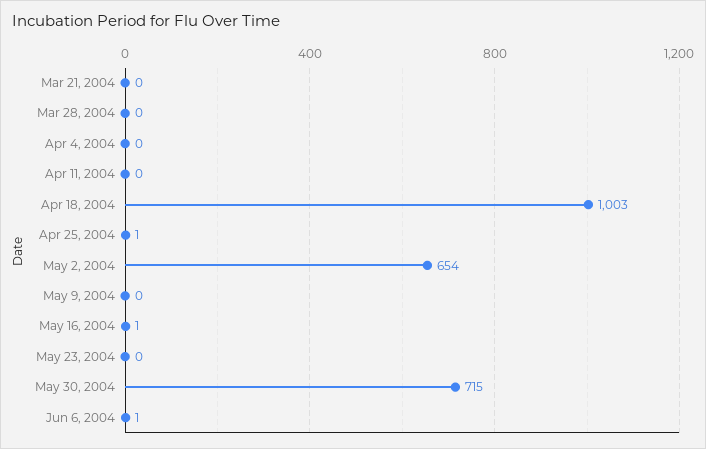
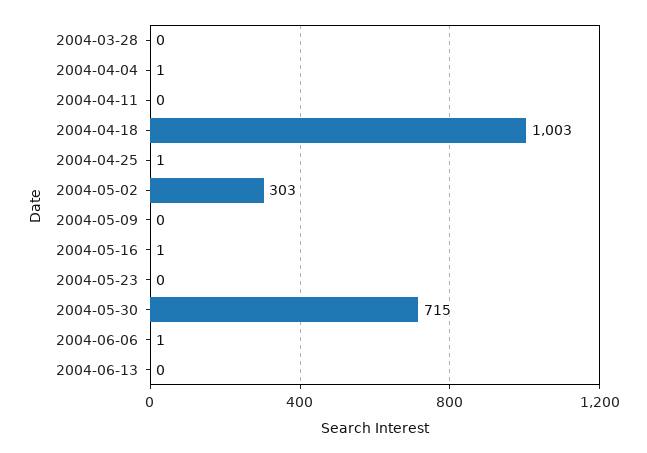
Mar 21, 2004: 0 -> none
Apr 4, 2004: 0 -> 1
May 2, 2004: 654 -> 303
2004-06-13: none -> 0

